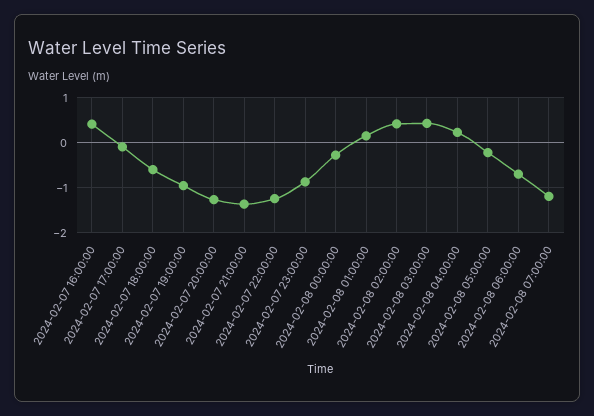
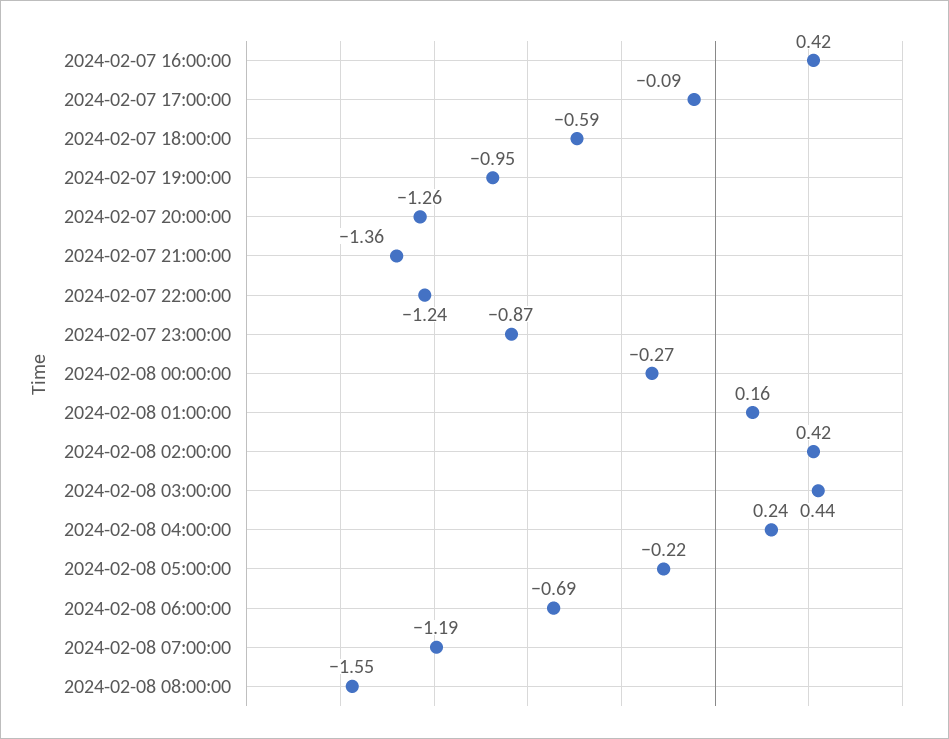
2024-02-08 08:00:00: none -> -1.55

